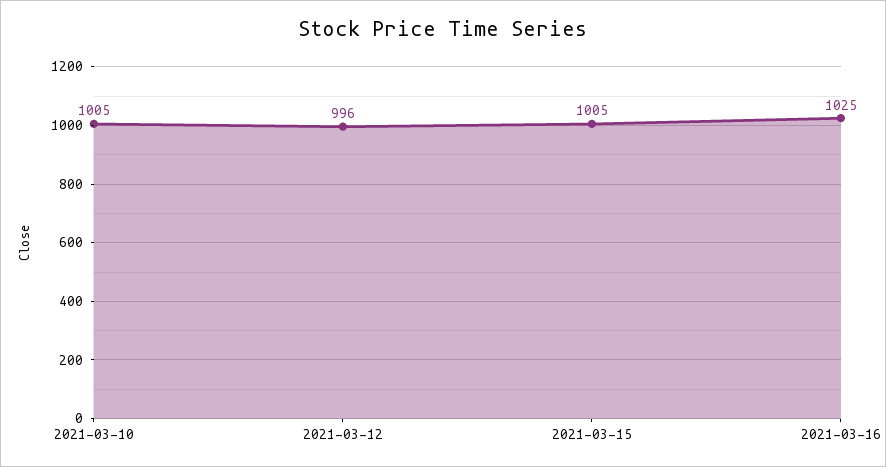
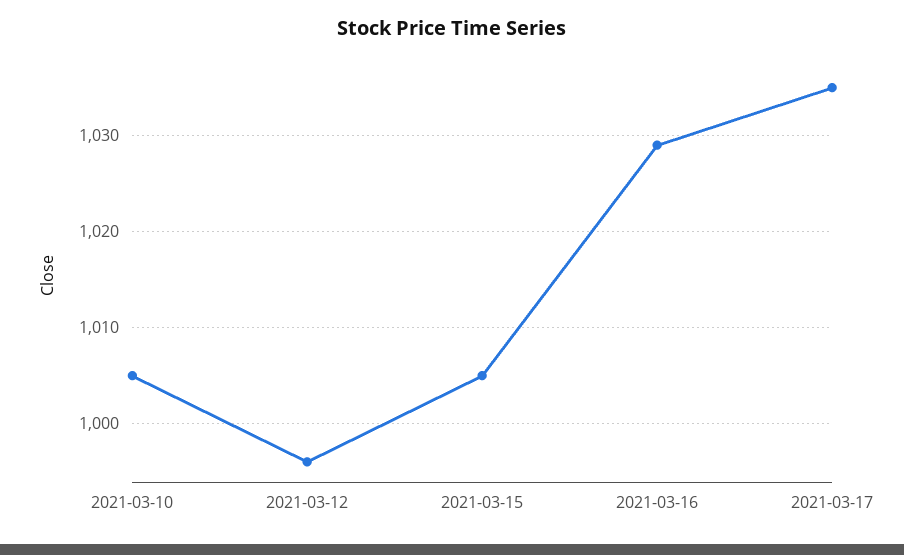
2021-03-16: 1025 -> 1029
2021-03-17: none -> 1035

